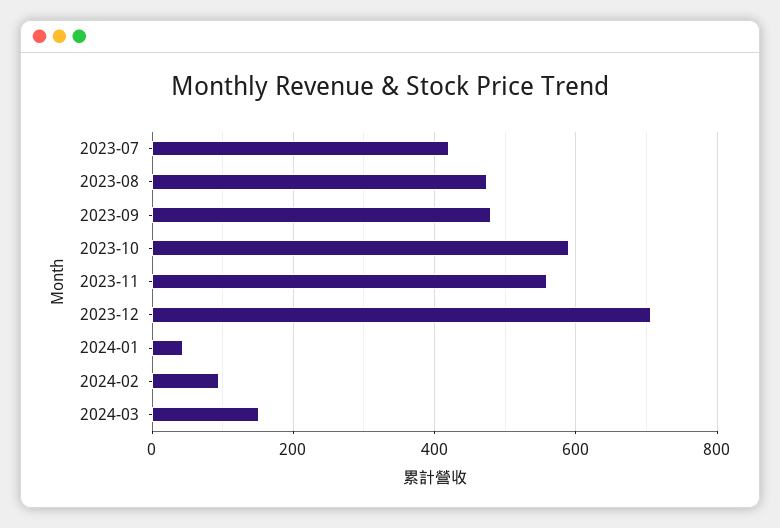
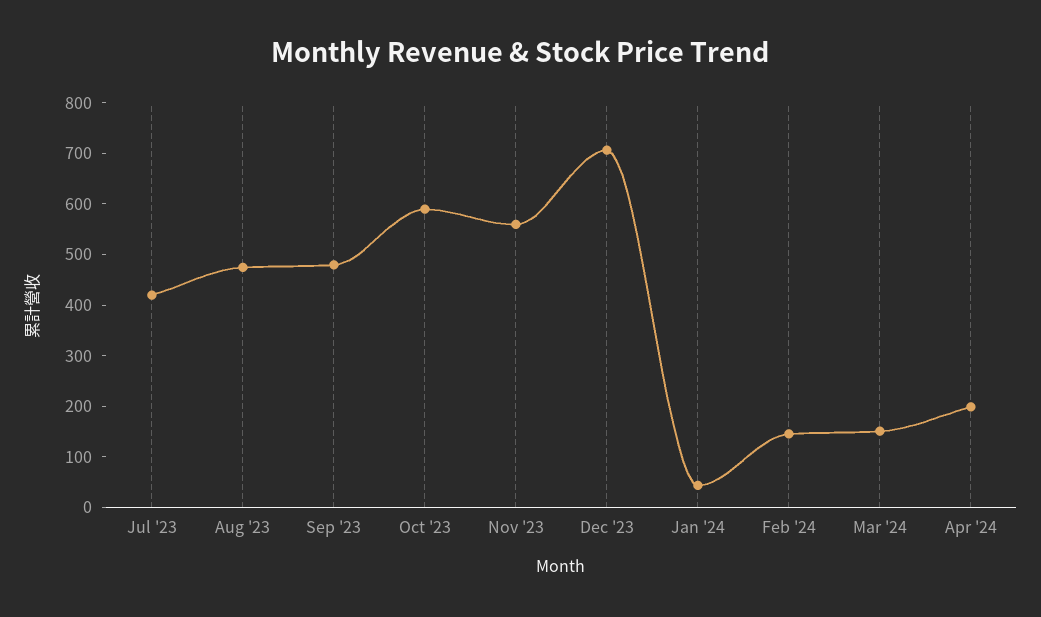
2024-02: 100 -> 140
Apr '24: none -> 200

